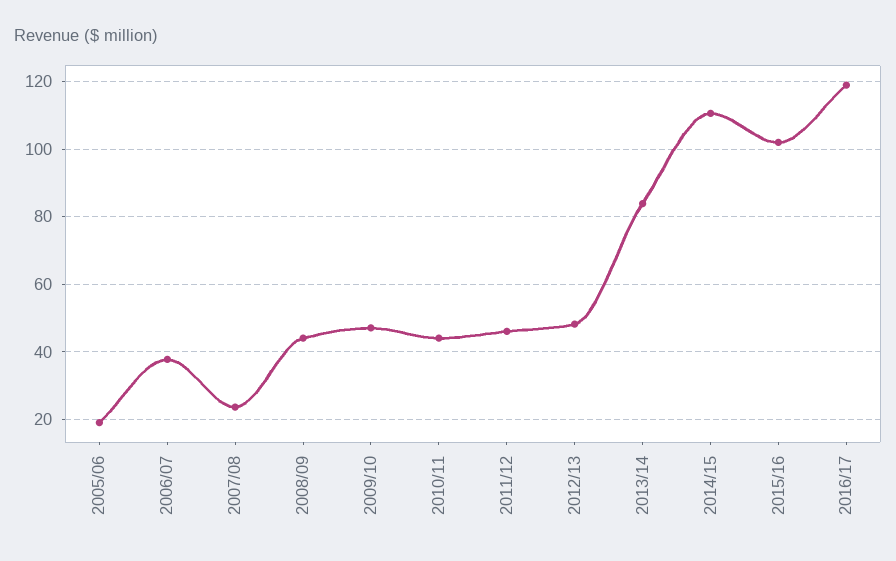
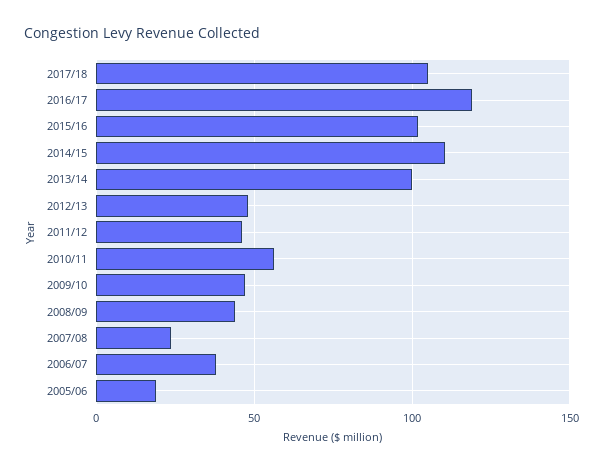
2010/11: 44 -> 55
2013/14: 84 -> 100
2017/18: none -> 105

